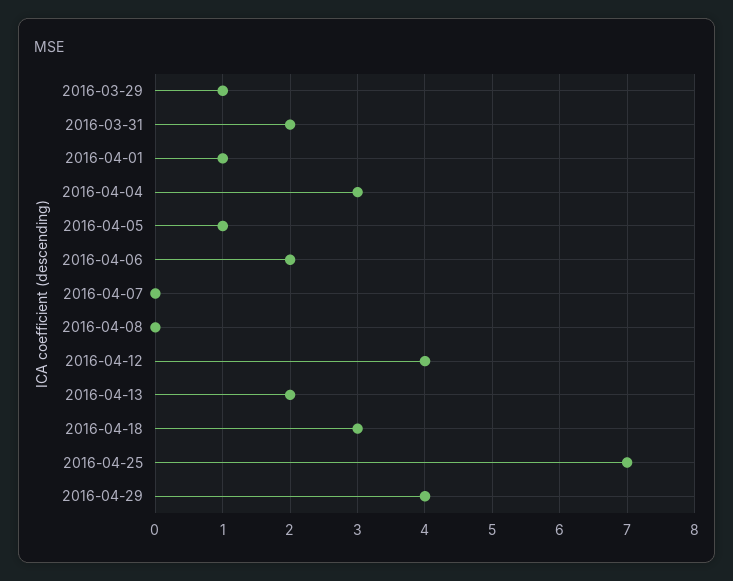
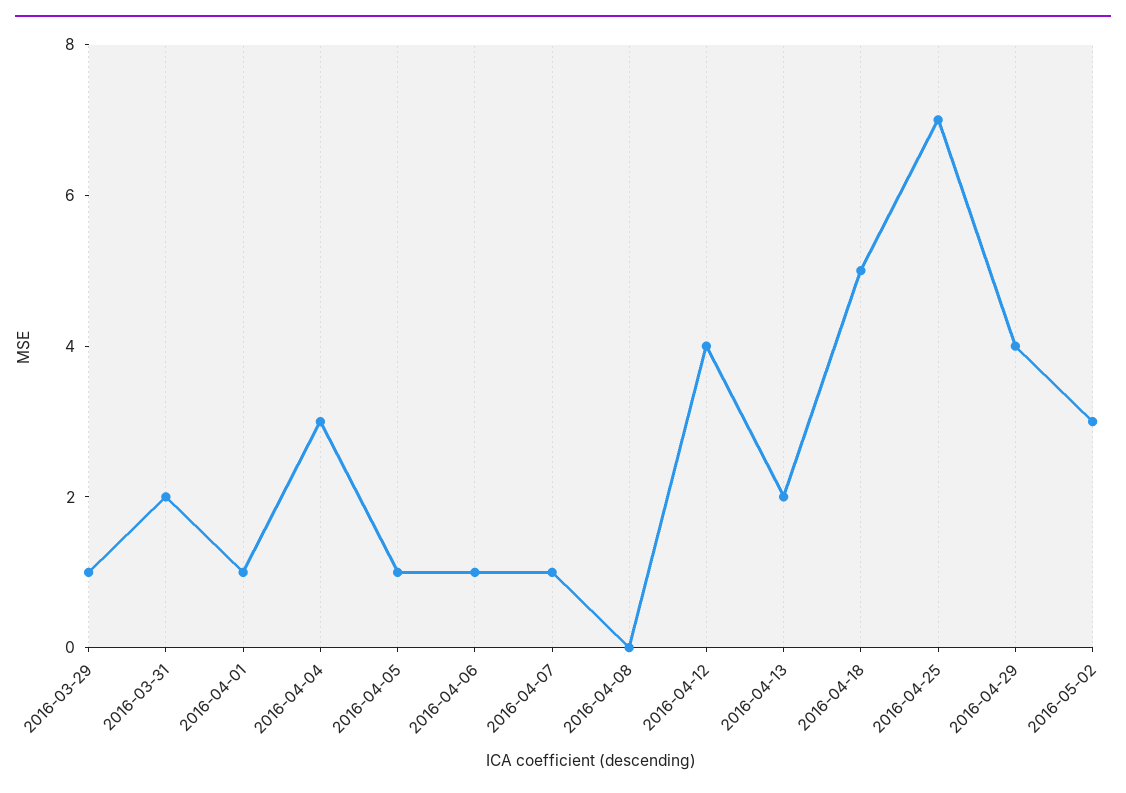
2016-04-06: 2 -> 1
2016-04-07: 0 -> 1
2016-04-18: 3 -> 5
2016-05-02: none -> 3

